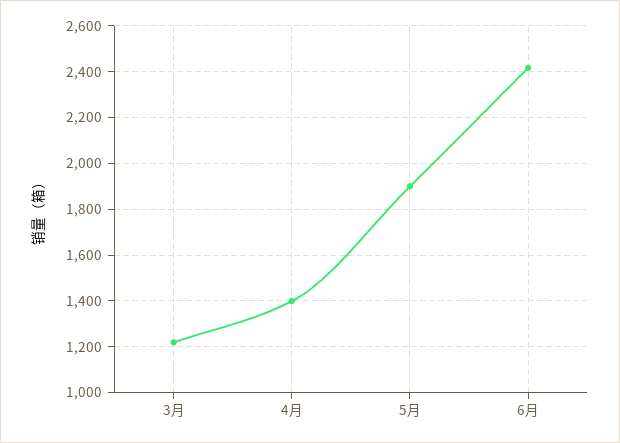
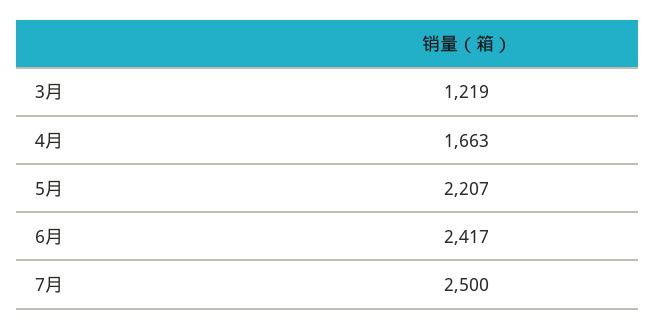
4月: 1400 -> 1663
5月: 1900 -> 2207
7月: none -> 2500

